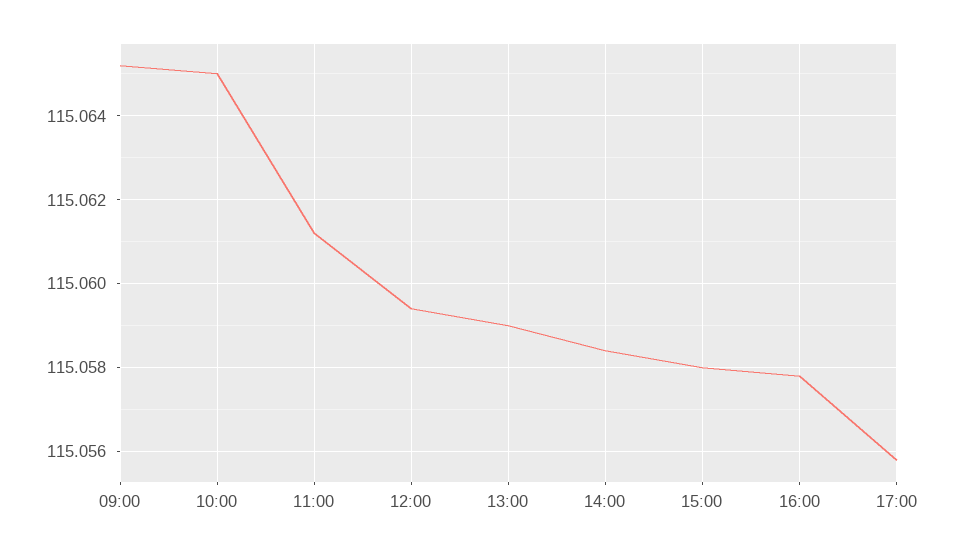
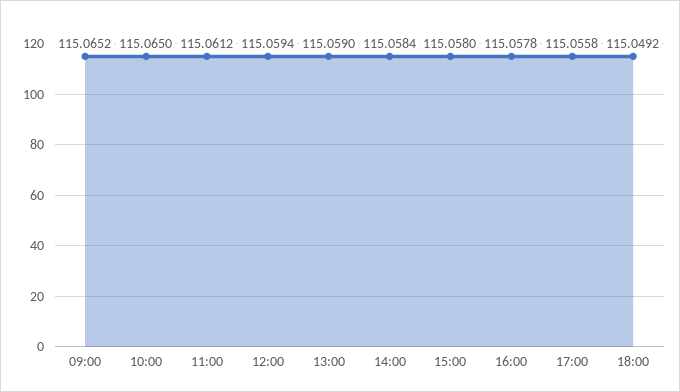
18:00: none -> 115.0492

